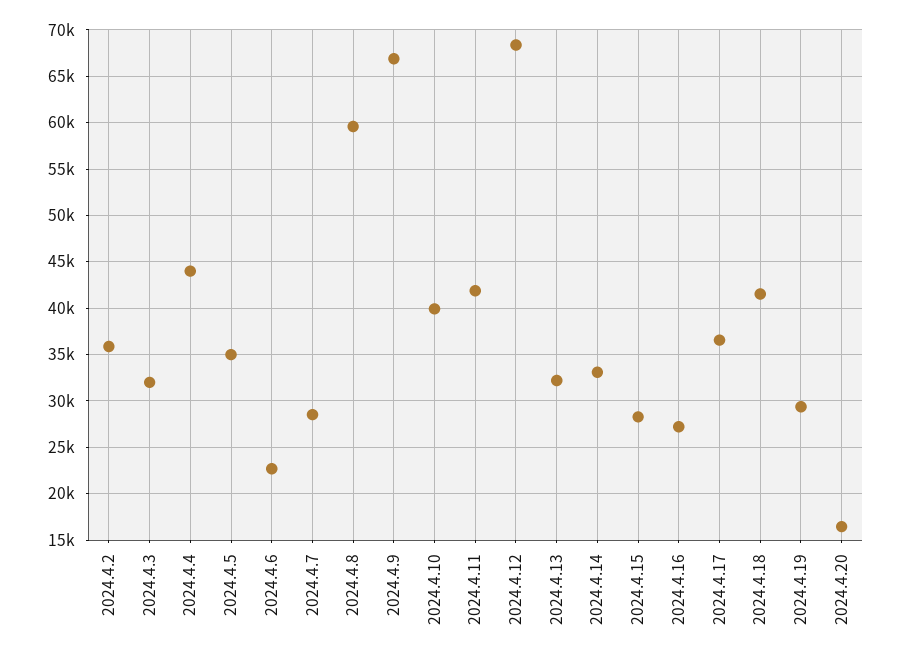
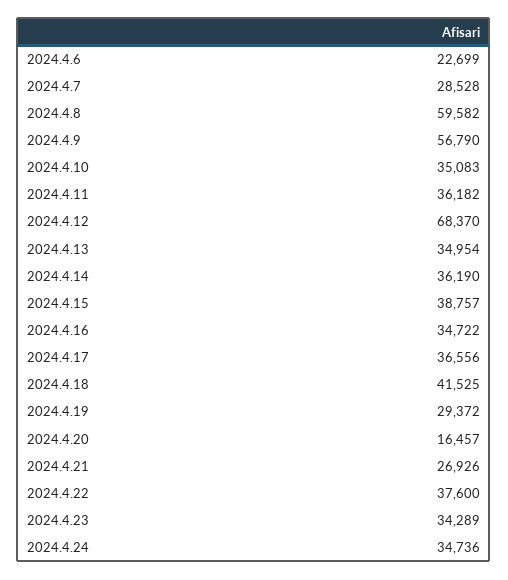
2024.4.2: 36000 -> none
2024.4.3: 32000 -> none
2024.4.4: 44000 -> none
2024.4.5: 35000 -> none
2024.4.9: 67000 -> 56790
2024.4.10: 40000 -> 35083
2024.4.11: 42000 -> 36182
2024.4.13: 32000 -> 34954
2024.4.14: 33000 -> 36190
2024.4.15: 28000 -> 38757
2024.4.16: 27000 -> 34722
2024.4.21: none -> 26926
2024.4.22: none -> 37600
2024.4.23: none -> 34289
2024.4.24: none -> 34736

